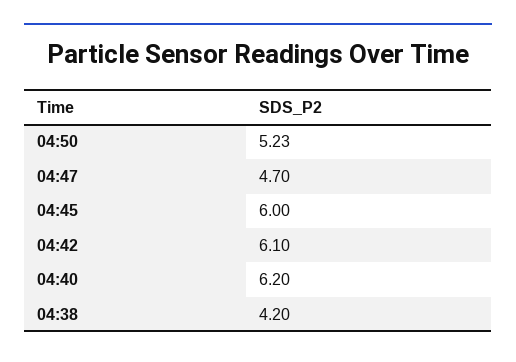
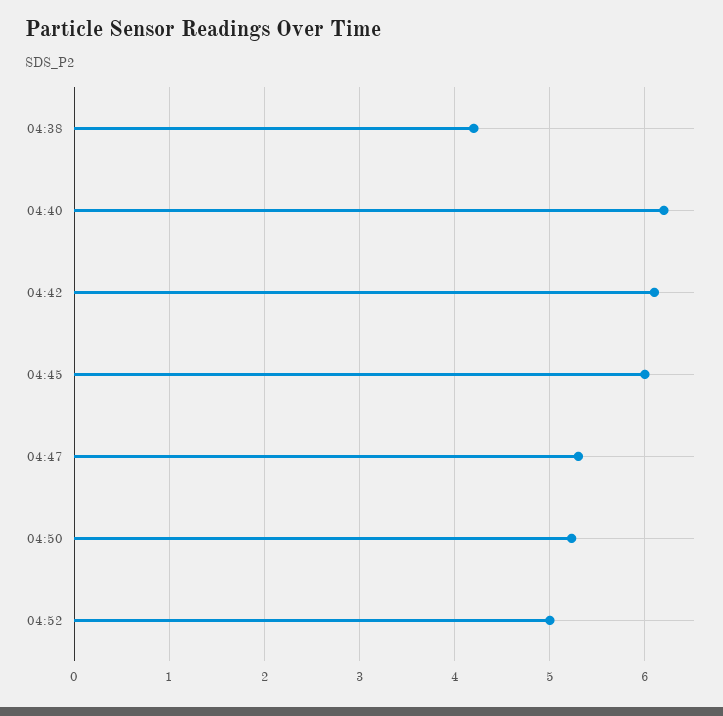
04:47: 4.7 -> 5.3
04:52: none -> 5

